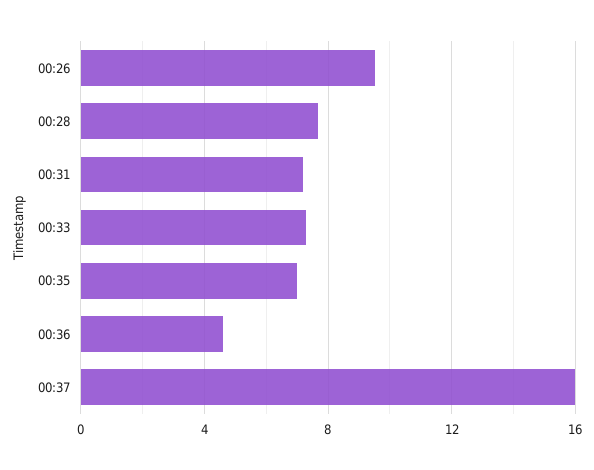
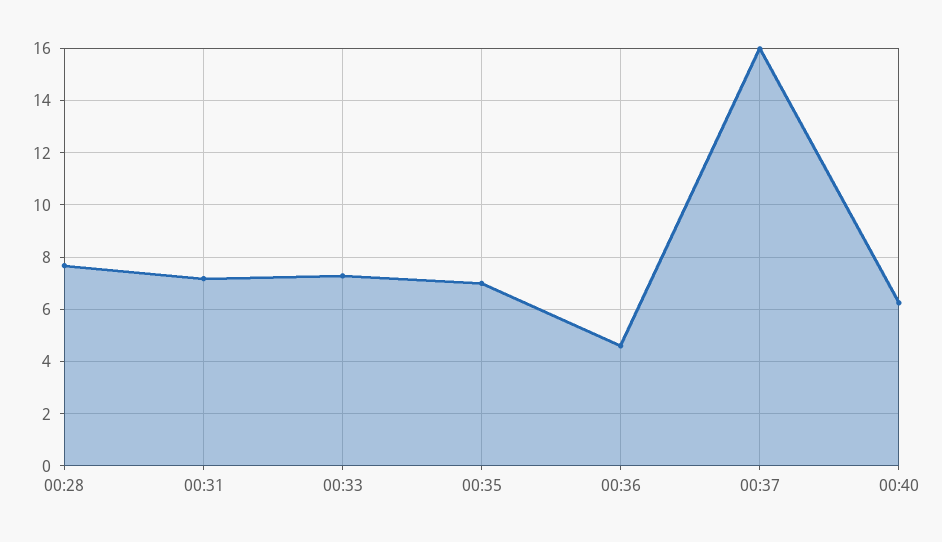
00:26: 9.5 -> none
00:40: none -> 6.25

